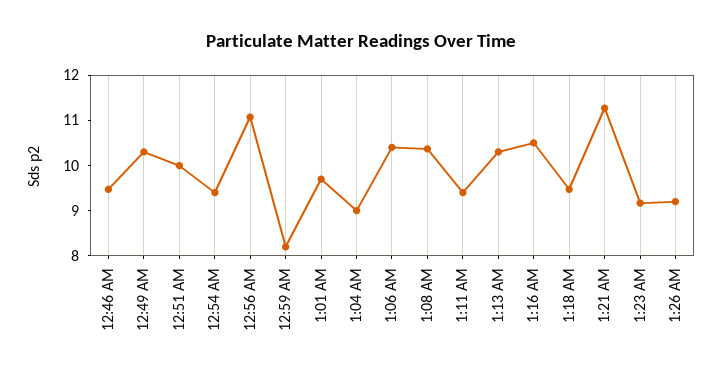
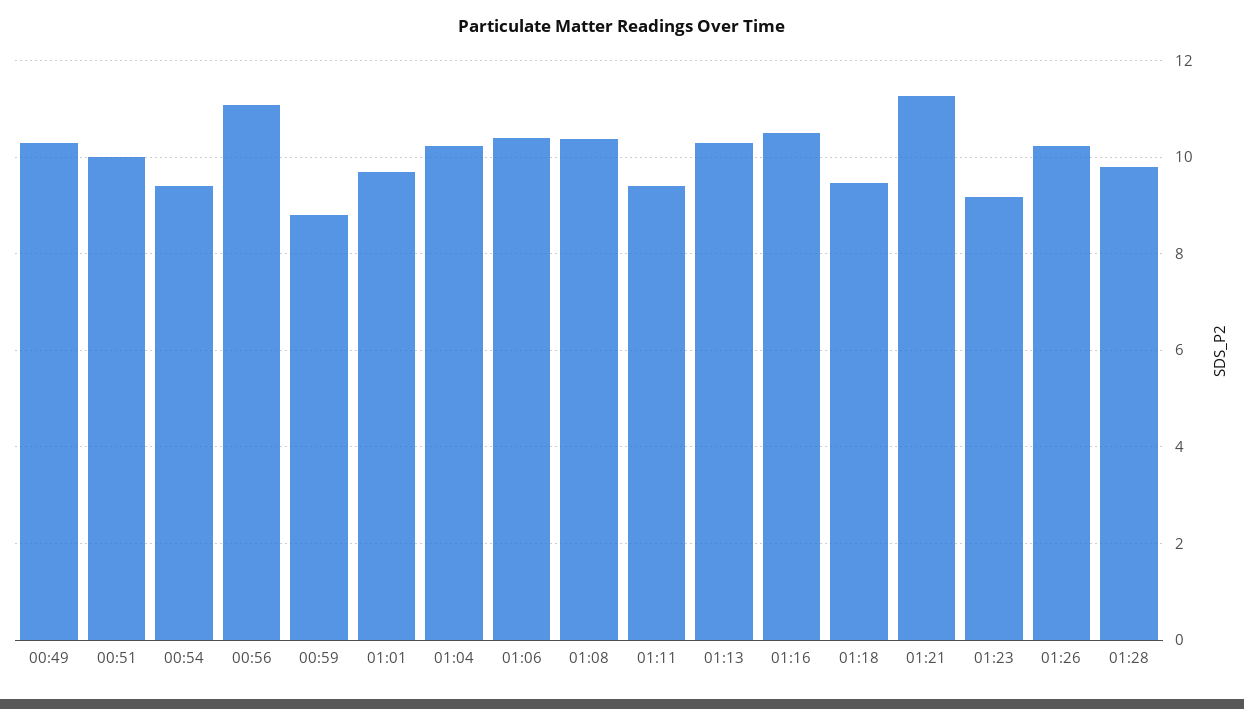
12:46 AM: 9.4 -> none
12:59 AM: 8.2 -> 8.8
1:04 AM: 9 -> 10.2
1:26 AM: 9.2 -> 10.2
01:28: none -> 9.8

